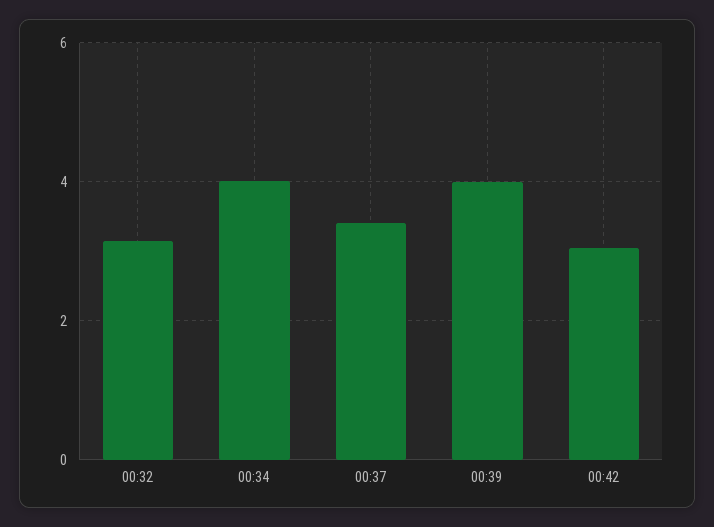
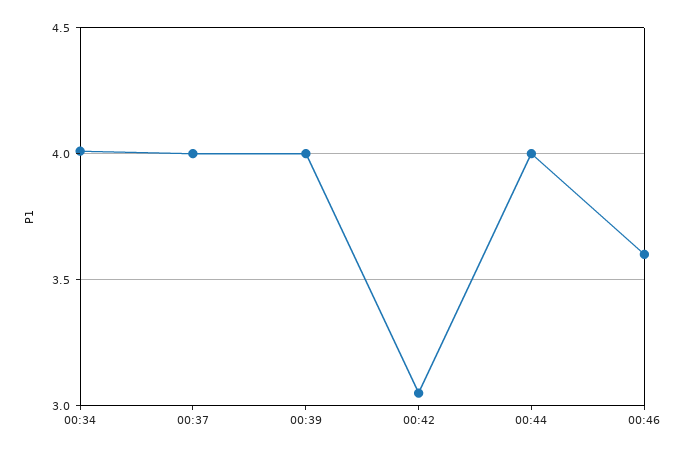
00:32: 3.2 -> none
00:37: 3.4 -> 4
00:44: none -> 4
00:46: none -> 3.6

